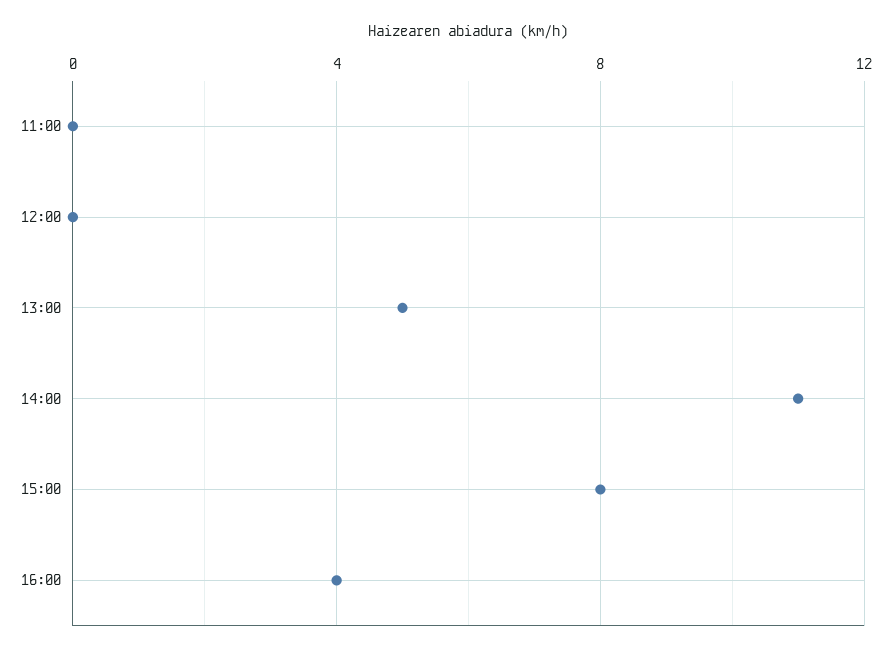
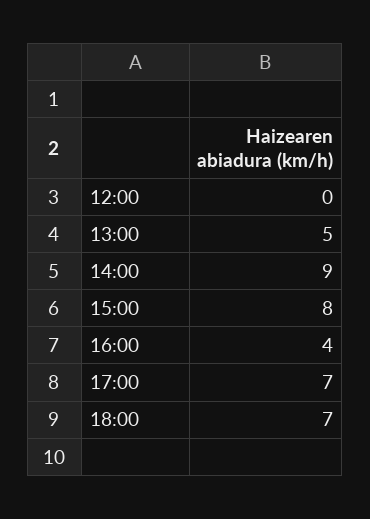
11:00: 0 -> none
14:00: 11 -> 9
17:00: none -> 7
18:00: none -> 7

